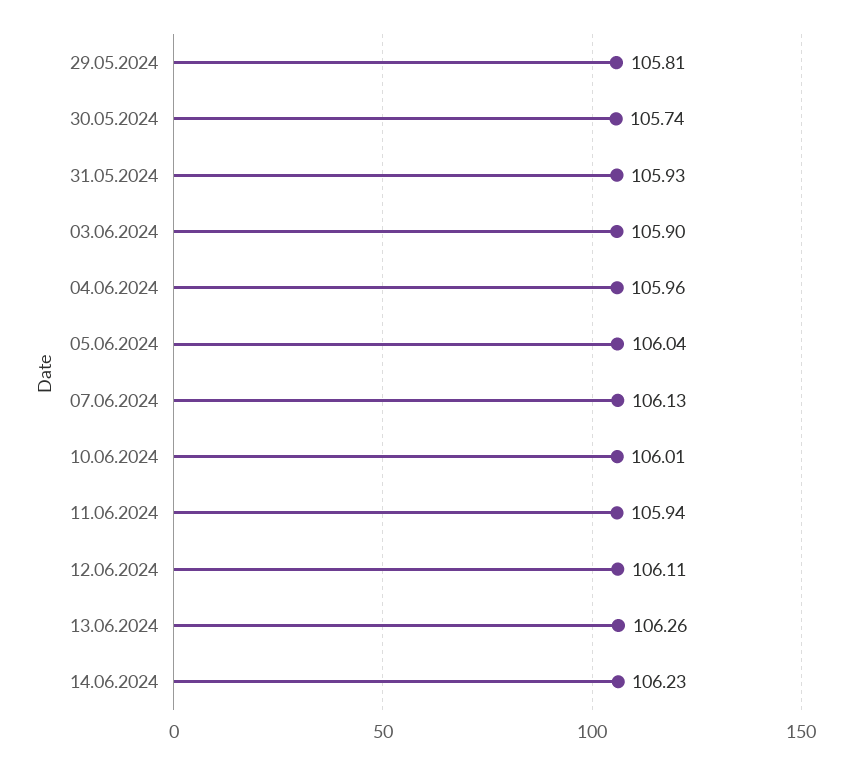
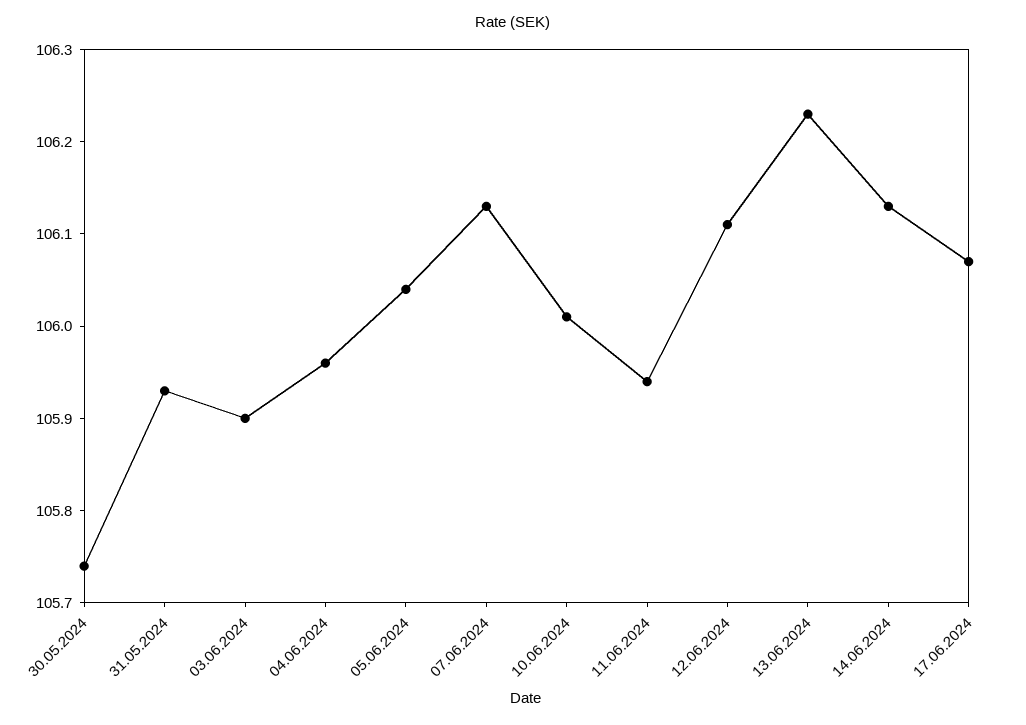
29.05.2024: 105.81 -> none
13.06.2024: 106.26 -> 106.23
14.06.2024: 106.23 -> 106.13
17.06.2024: none -> 106.07

